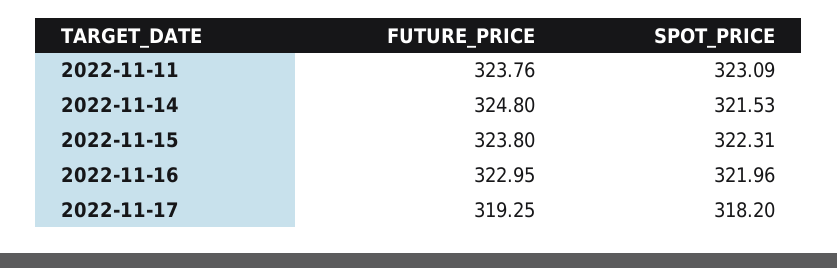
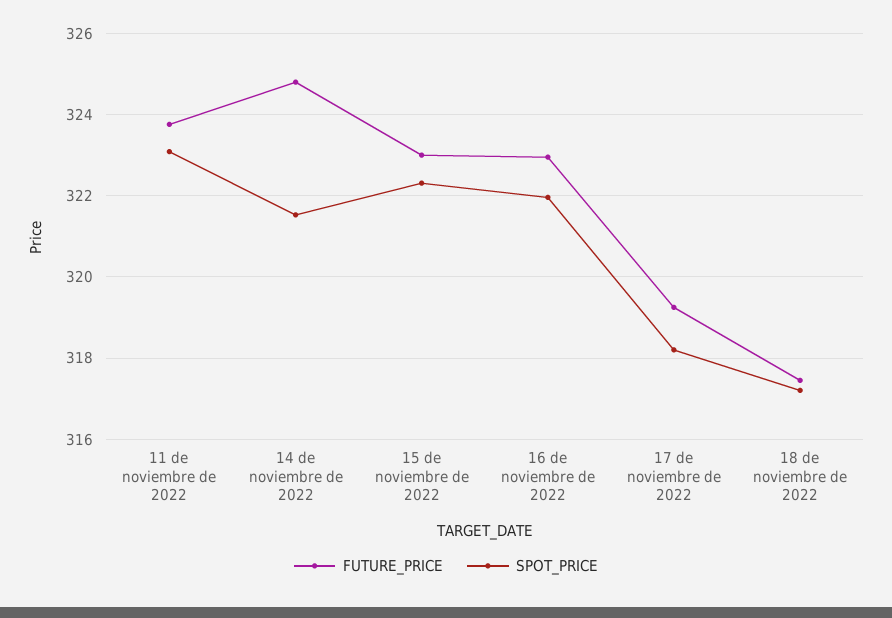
FUTURE_PRICE, 2022-11-15: 323.8 -> 323
FUTURE_PRICE, 18 de noviembre de 2022: none -> 317.4
SPOT_PRICE, 18 de noviembre de 2022: none -> 317.2

